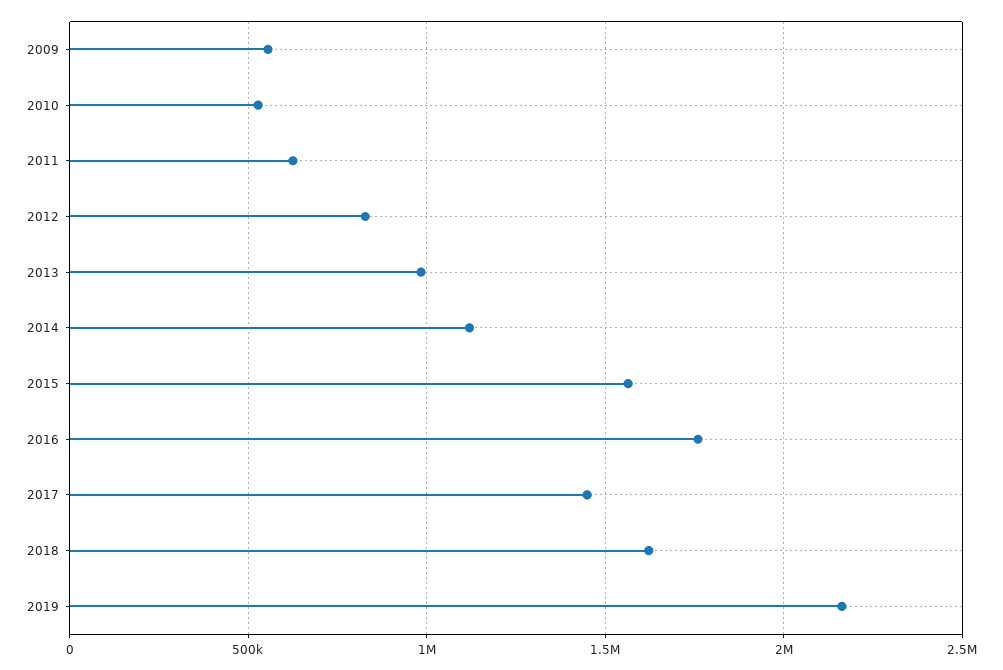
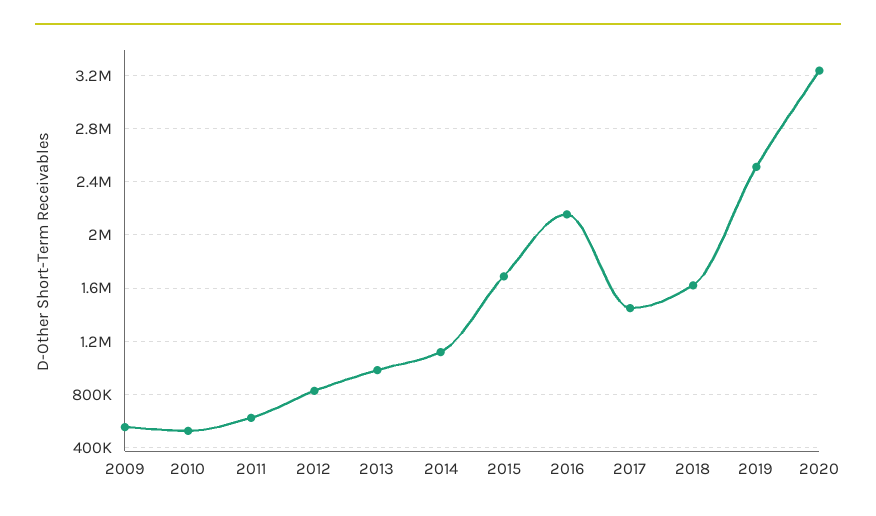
2015: 1550000 -> 1700000
2016: 1750000 -> 2150000
2019: 2150000 -> 2500000
2020: none -> 3250000

